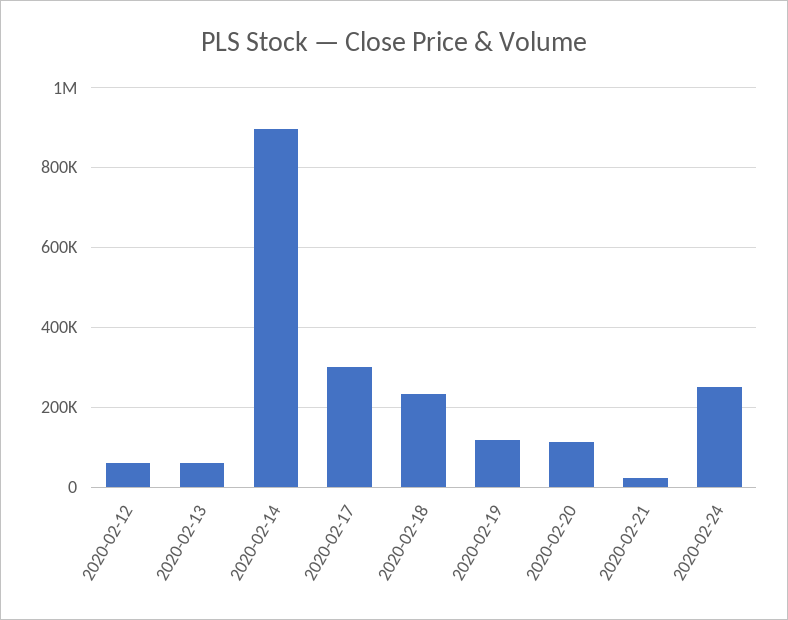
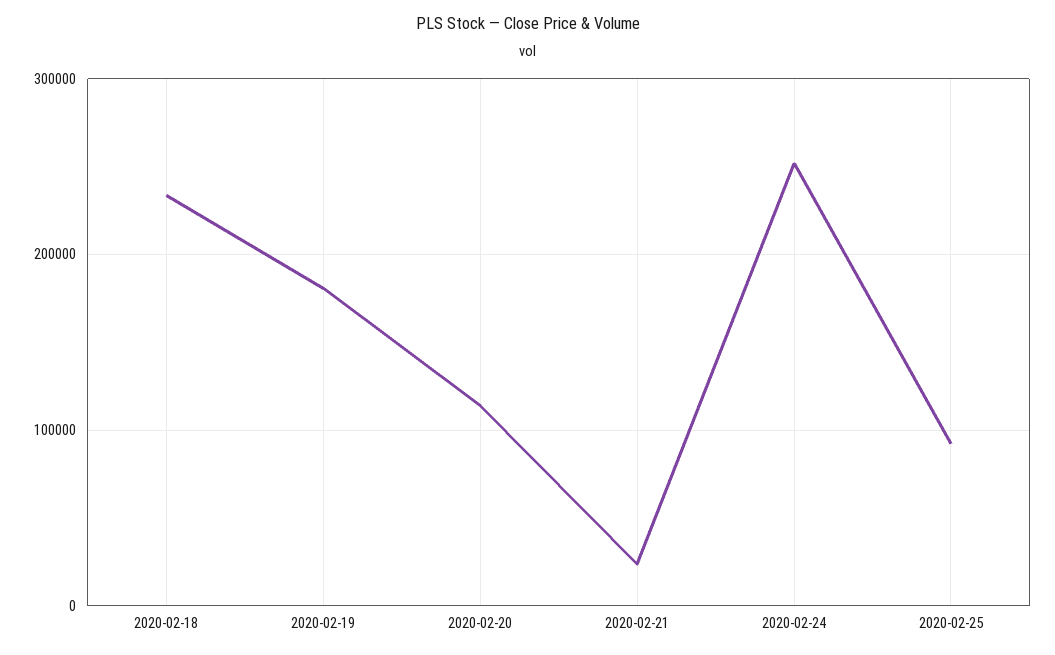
2020-02-12: 60000 -> none
2020-02-13: 60000 -> none
2020-02-14: 900000 -> none
2020-02-17: 300000 -> none
2020-02-19: 120000 -> 180000
2020-02-25: none -> 90000

